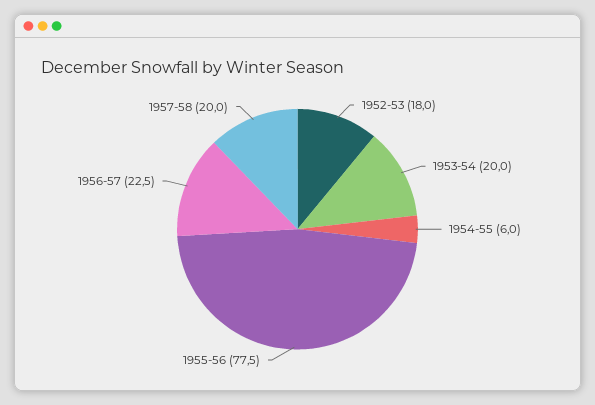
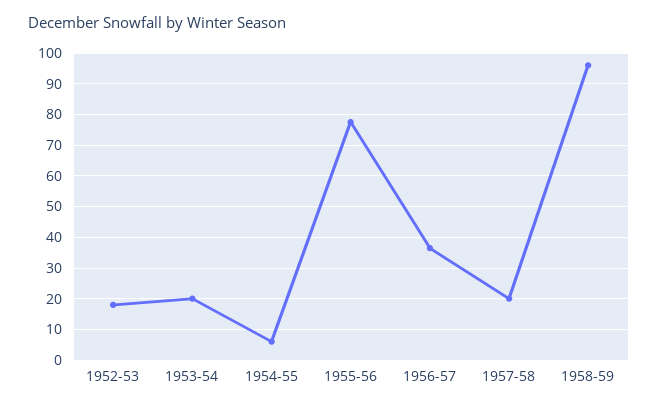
1956-57: 22.5 -> 36
1958-59: none -> 96

